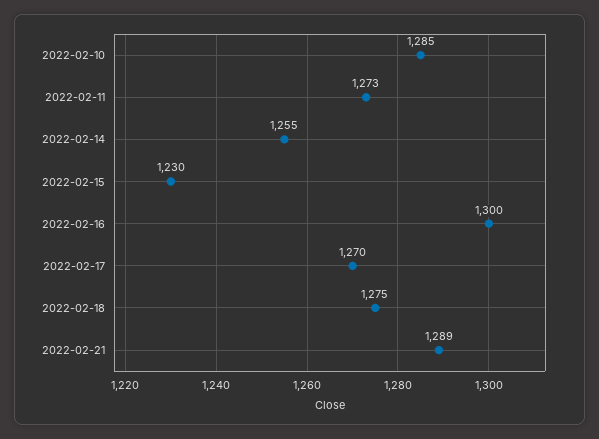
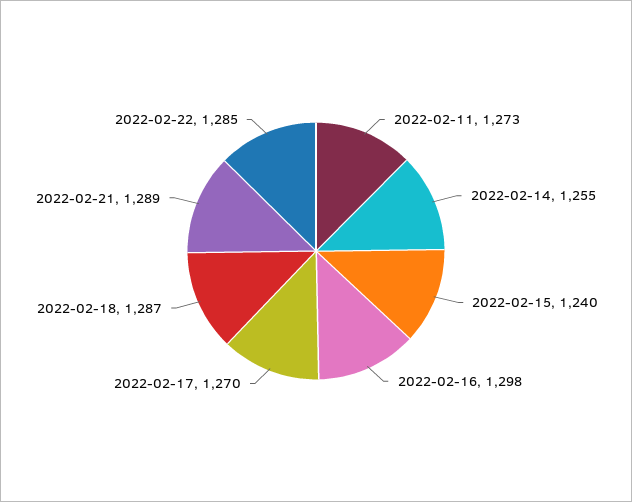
2022-02-10: 1285 -> none
2022-02-15: 1230 -> 1240
2022-02-16: 1300 -> 1298
2022-02-18: 1275 -> 1287
2022-02-22: none -> 1285

